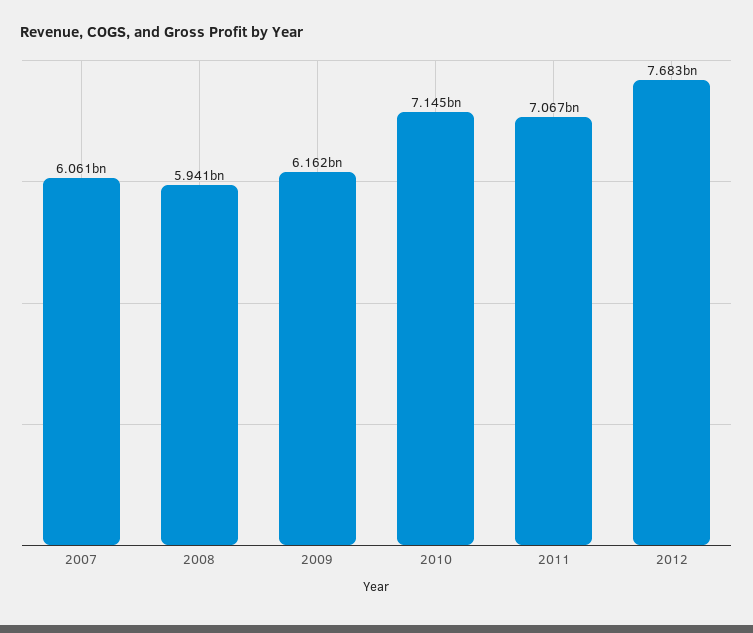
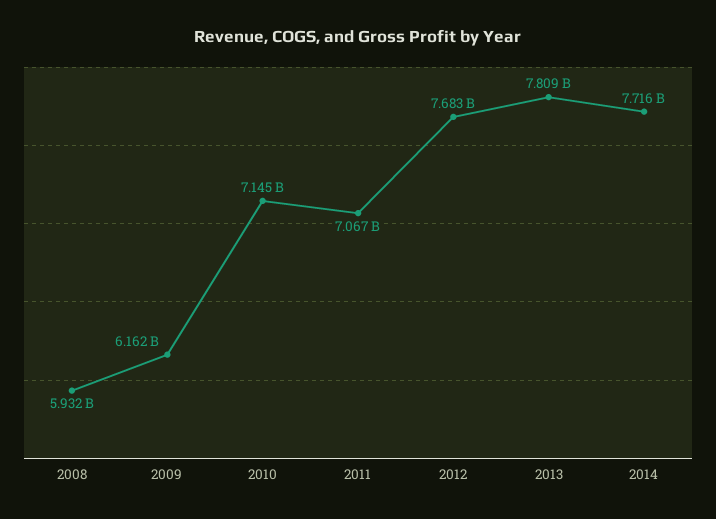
2007: 6061000000 -> none
2008: 5941000000 -> 5932000000
2013: none -> 7809000000
2014: none -> 7716000000

